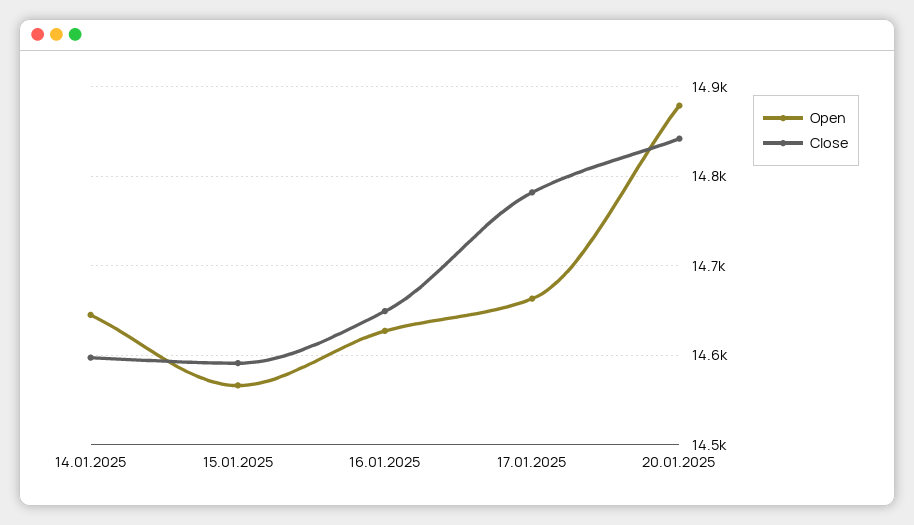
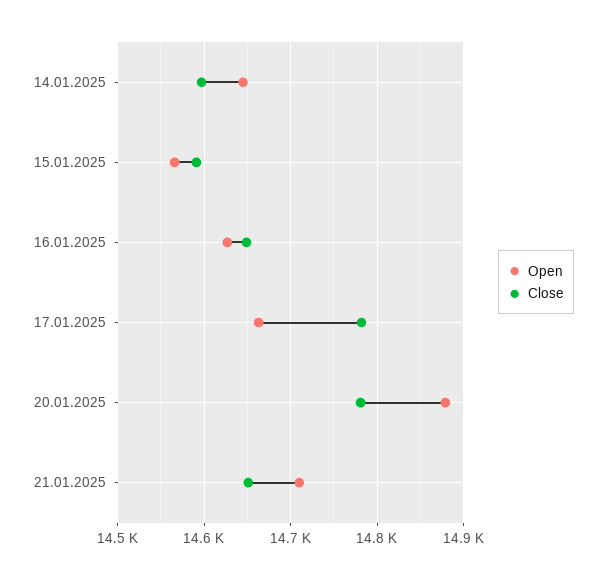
Close, 20.01.2025: 14840 -> 14780
Open, 21.01.2025: none -> 14710
Close, 21.01.2025: none -> 14650

